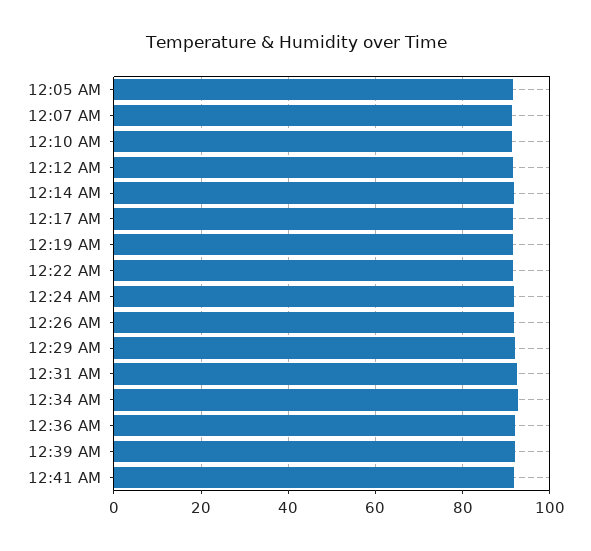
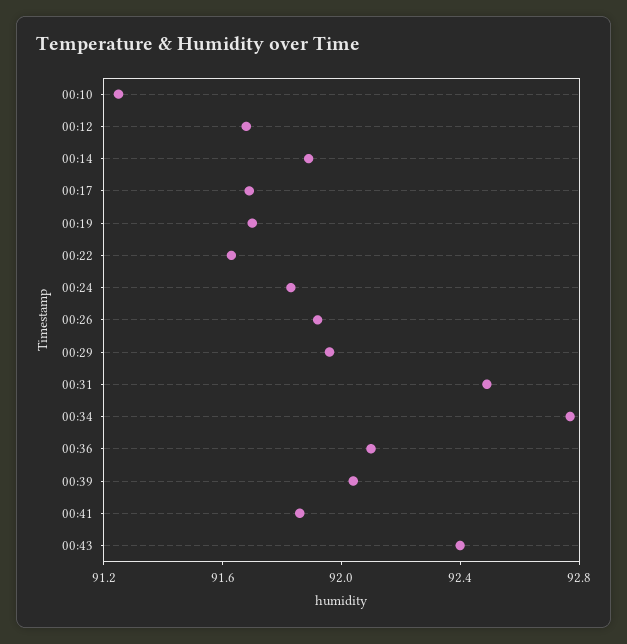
12:05 AM: 92 -> none
12:07 AM: 92 -> none
00:43: none -> 92.4

